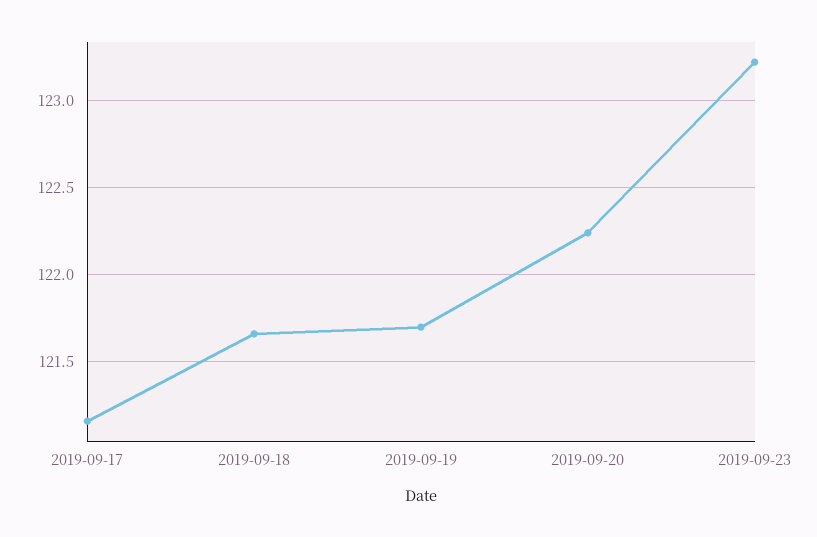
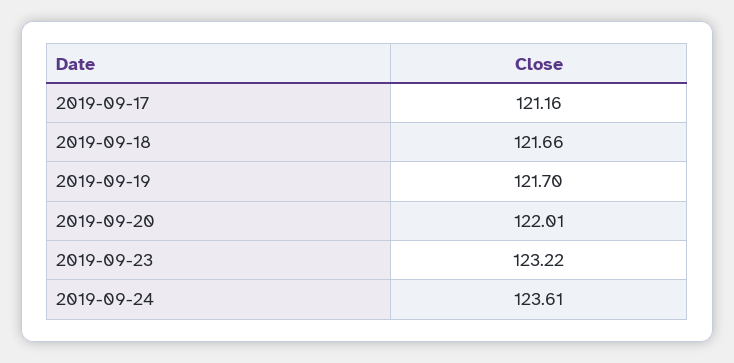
2019-09-20: 122.25 -> 122.01
2019-09-24: none -> 123.61

